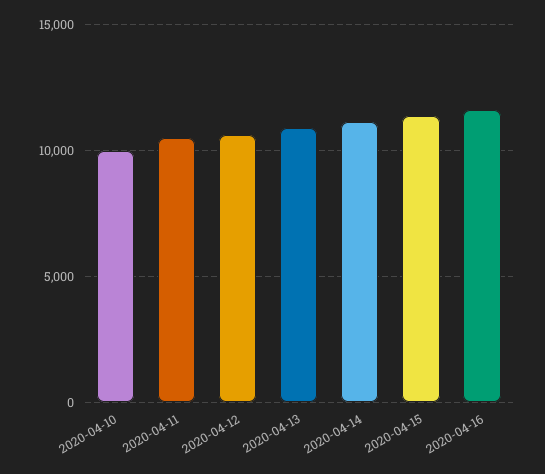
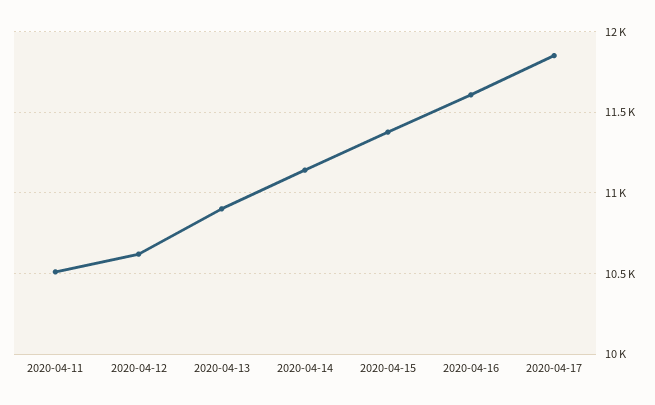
2020-04-10: 10000 -> none
2020-04-17: none -> 11850

